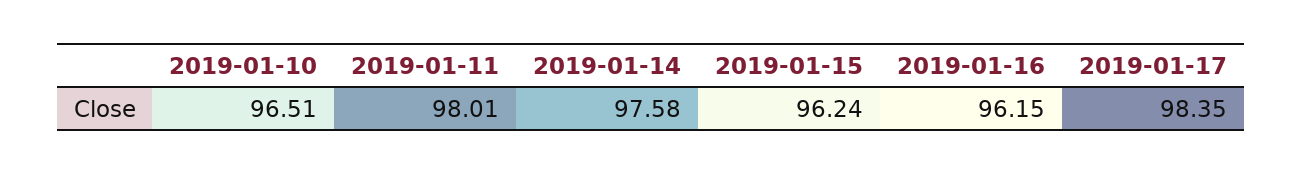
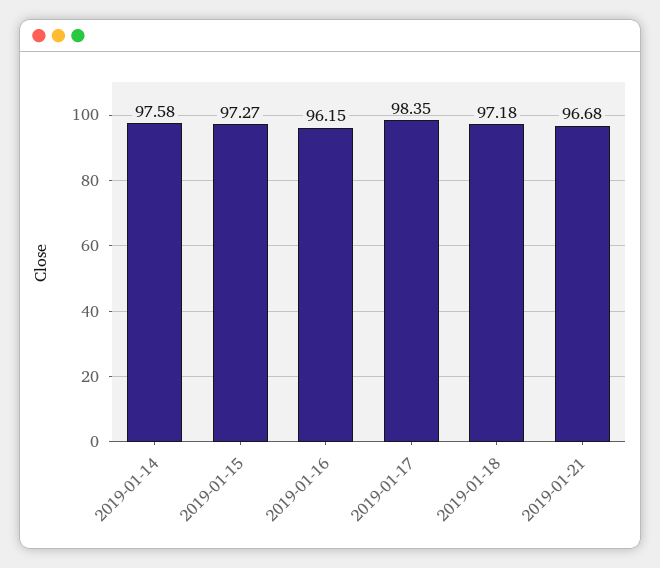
2019-01-10: 96.51 -> none
2019-01-11: 98.01 -> none
2019-01-15: 96.24 -> 97.27
2019-01-18: none -> 97.18
2019-01-21: none -> 96.68

